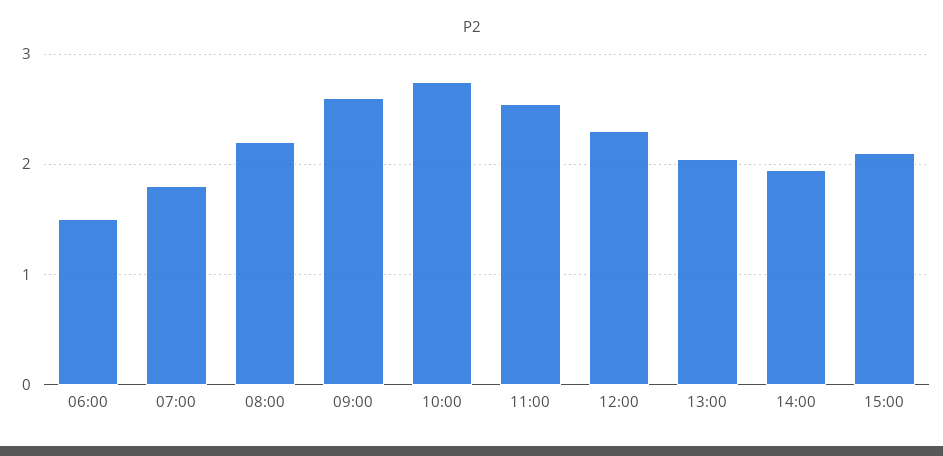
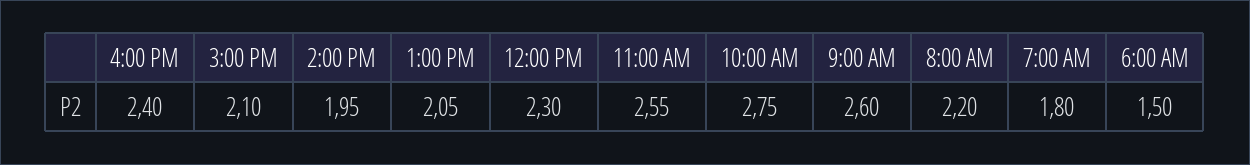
4:00 PM: none -> 2.4

